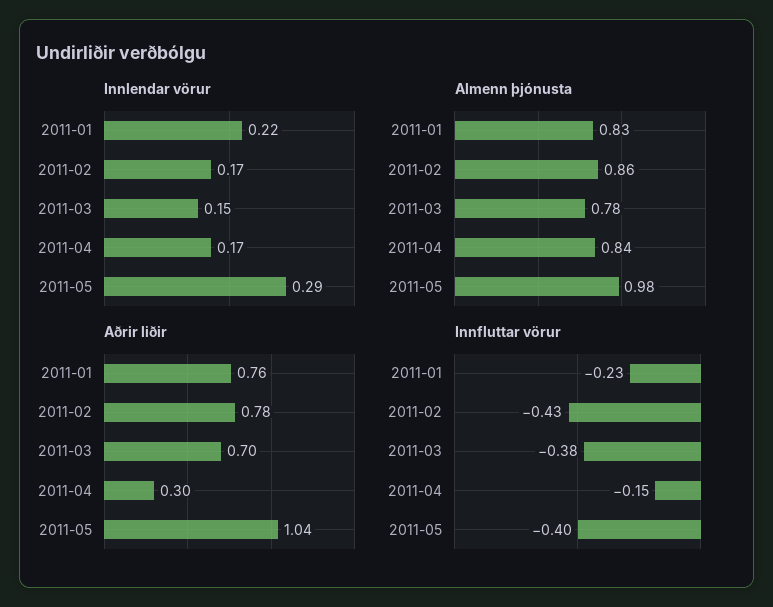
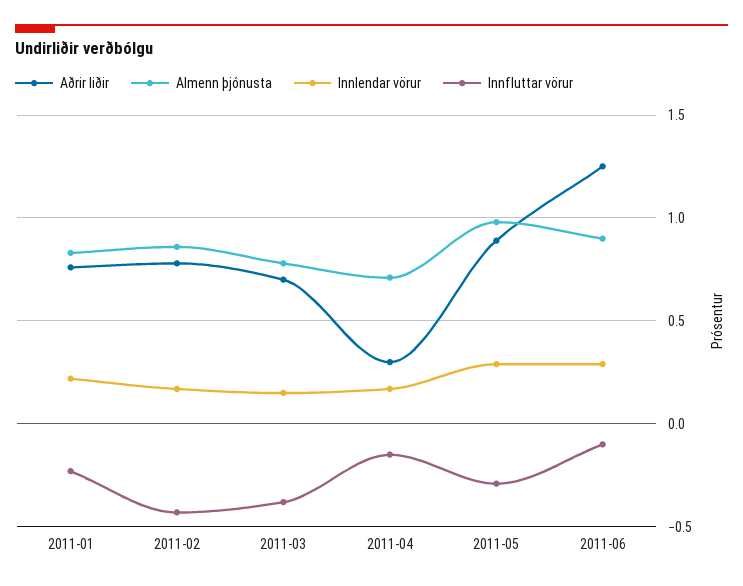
Almenn þjónusta, 2011-04: 0.84 -> 0.7
Aðrir liðir, 2011-05: 1.04 -> 0.9
Innfluttar vörur, 2011-05: -0.4 -> -0.3
Aðrir liðir, 2011-06: none -> 1.25
Almenn þjónusta, 2011-06: none -> 0.9
Innlendar vörur, 2011-06: none -> 0.3
Innfluttar vörur, 2011-06: none -> -0.1

